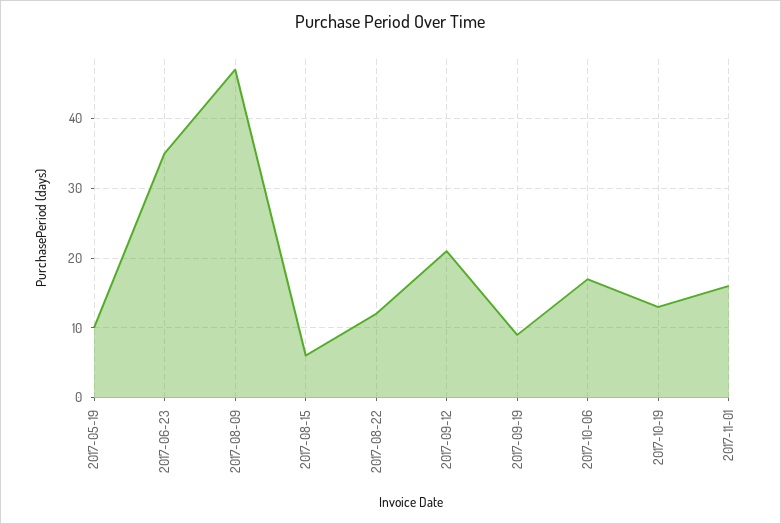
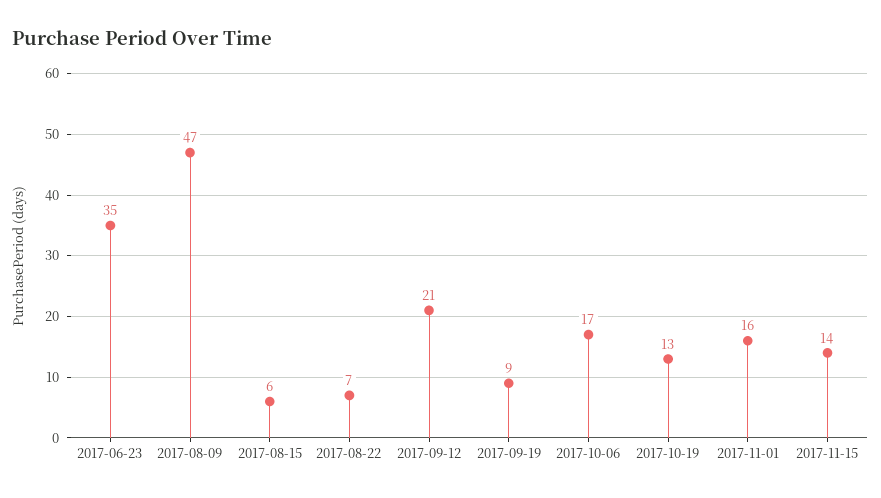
2017-05-19: 10 -> none
2017-08-22: 12 -> 7
2017-11-15: none -> 14

